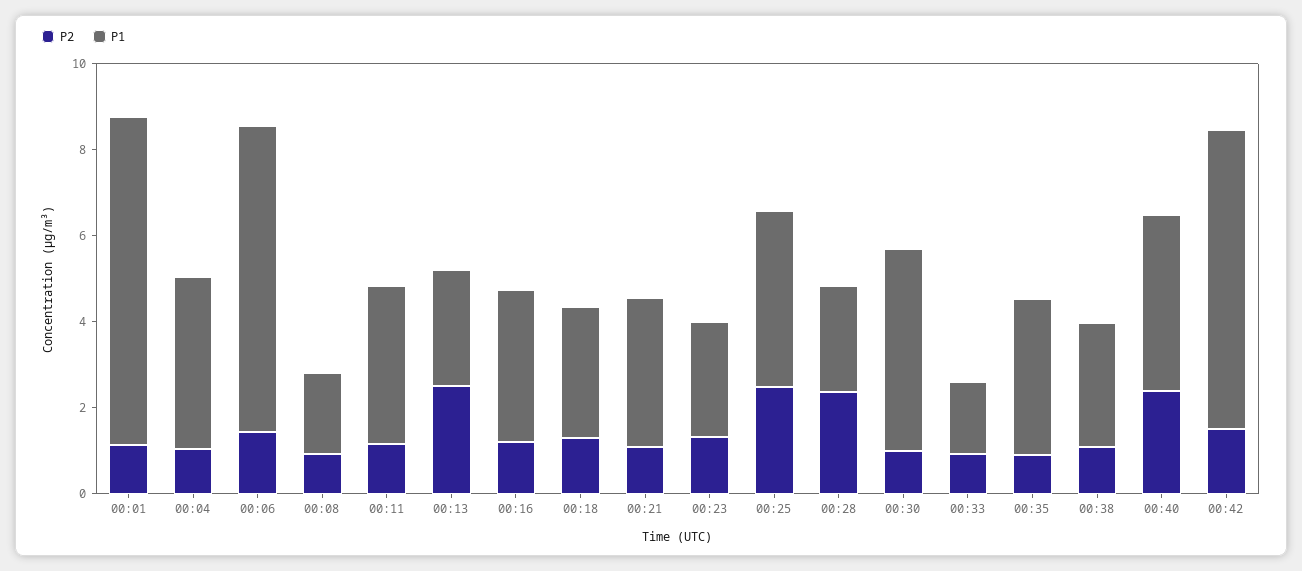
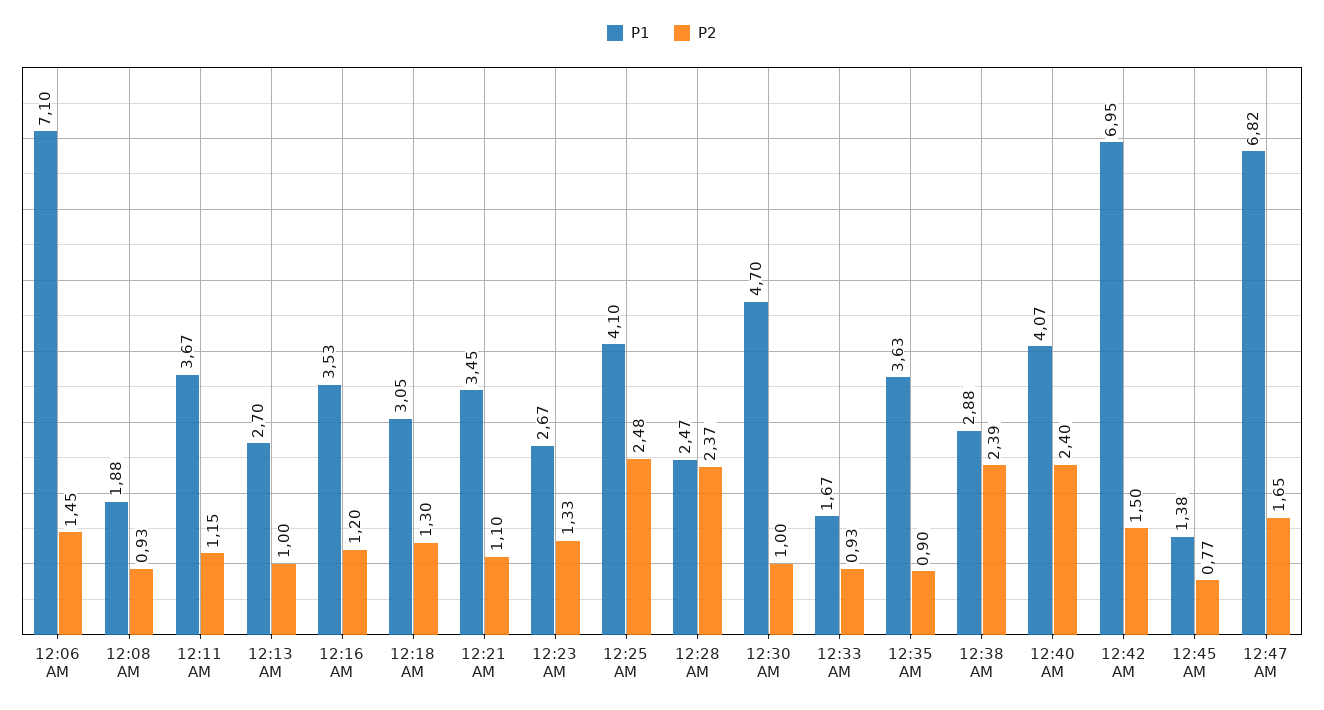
P2, 00:01: 1 -> none
P1, 00:01: 7.5 -> none
P2, 00:04: 1 -> none
P1, 00:04: 4 -> none
P2, 00:13: 2.5 -> 1
P2, 00:38: 1 -> 2.39
P1, 12:45 AM: none -> 1.38
P2, 12:45 AM: none -> 0.77
P1, 12:47 AM: none -> 6.82
P2, 12:47 AM: none -> 1.65

